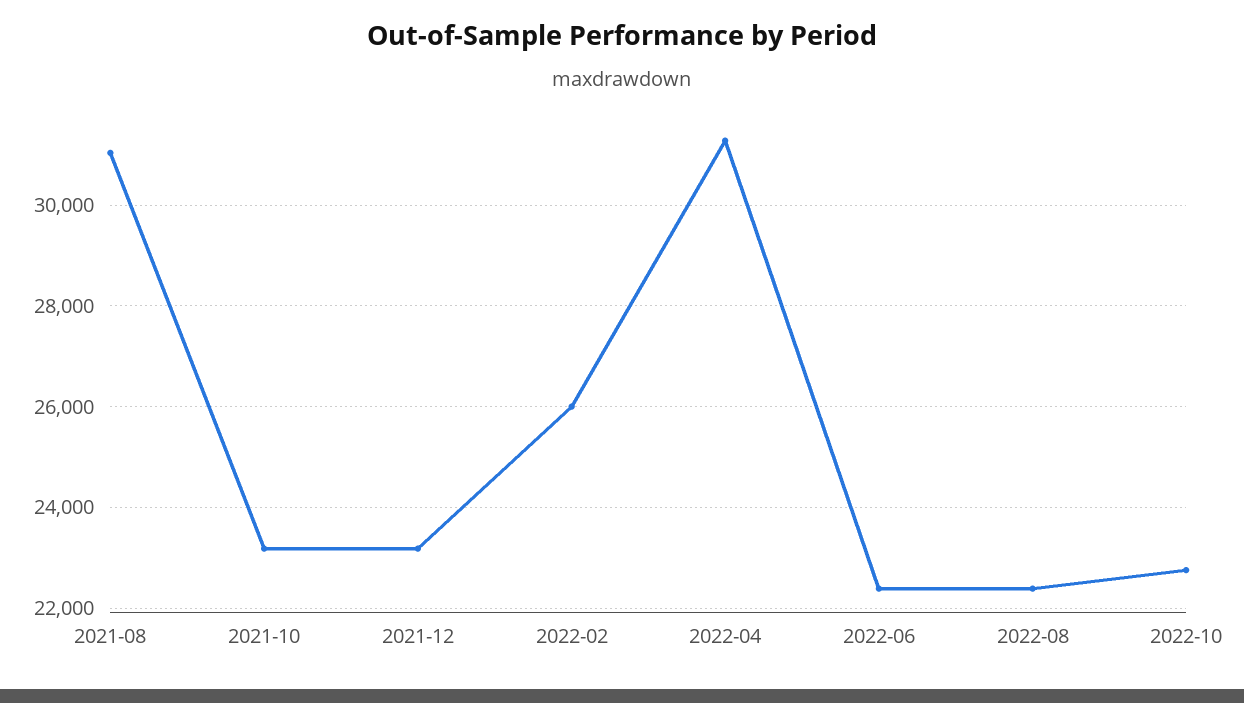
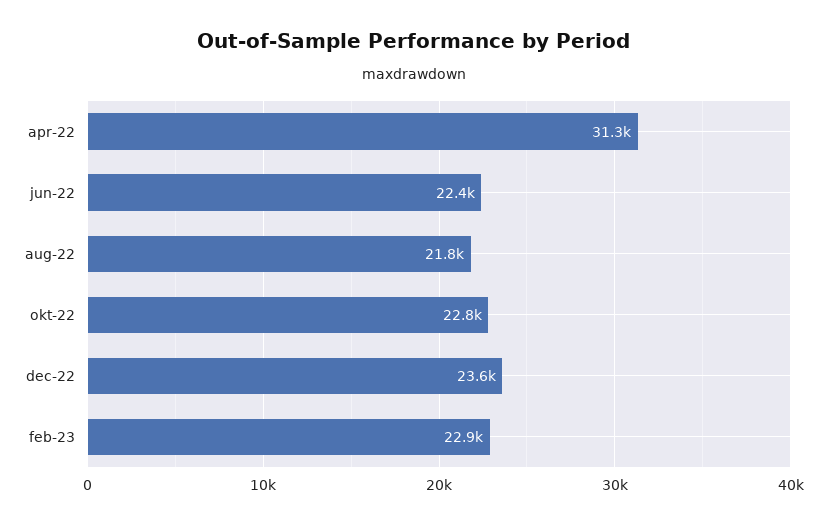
2021-08: 31000 -> none
2021-10: 23200 -> none
2021-12: 23200 -> none
2022-02: 26000 -> none
2022-08: 22400 -> 21800
dec-22: none -> 23600
feb-23: none -> 22900

